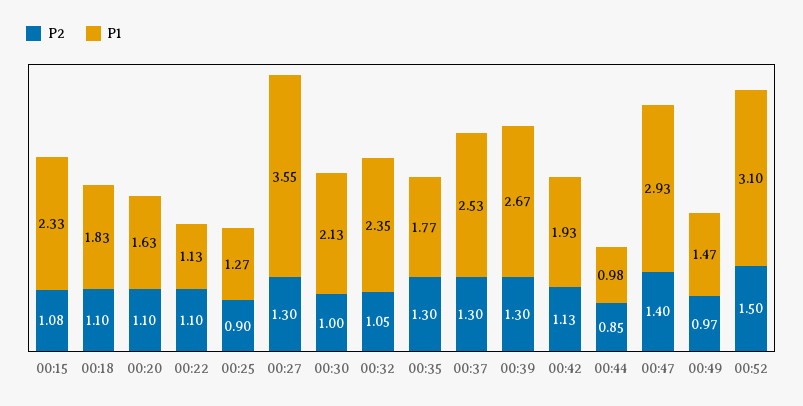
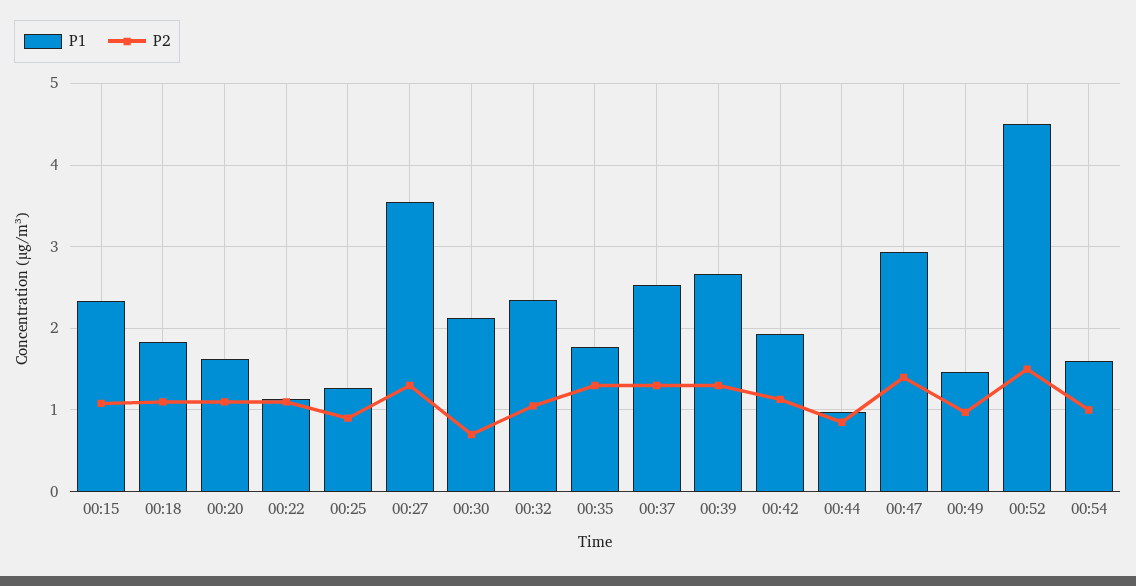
P2, 00:30: 1 -> 0.7
P1, 00:52: 3.1 -> 4.5
P1, 00:54: none -> 1.6
P2, 00:54: none -> 1

